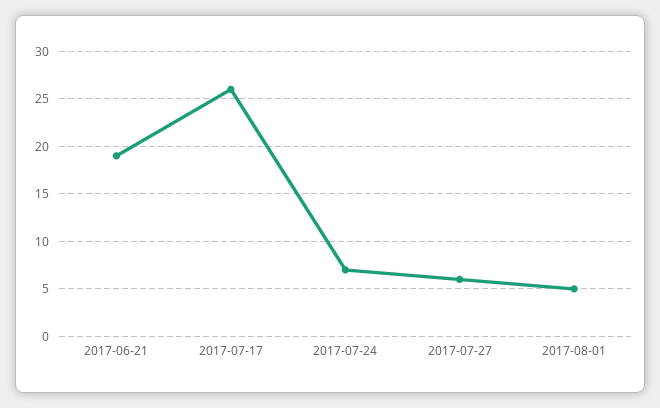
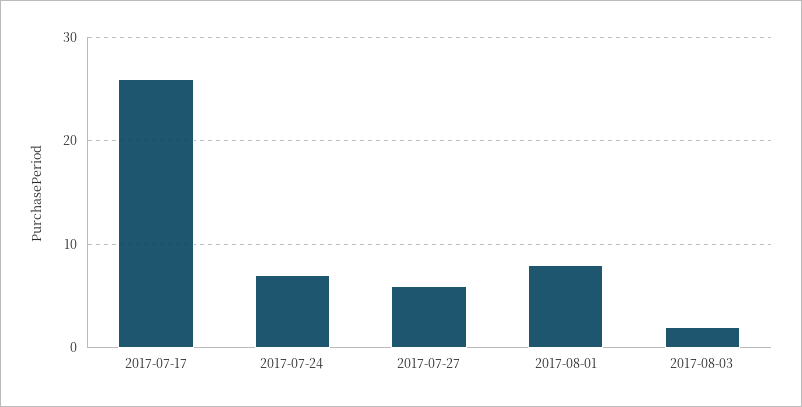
2017-06-21: 19 -> none
2017-08-01: 5 -> 8
2017-08-03: none -> 2

